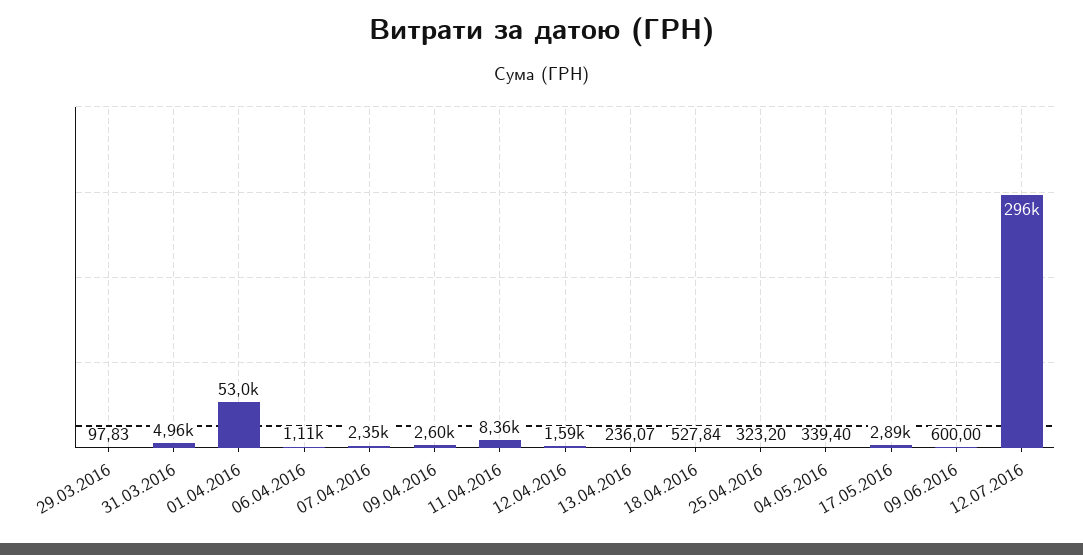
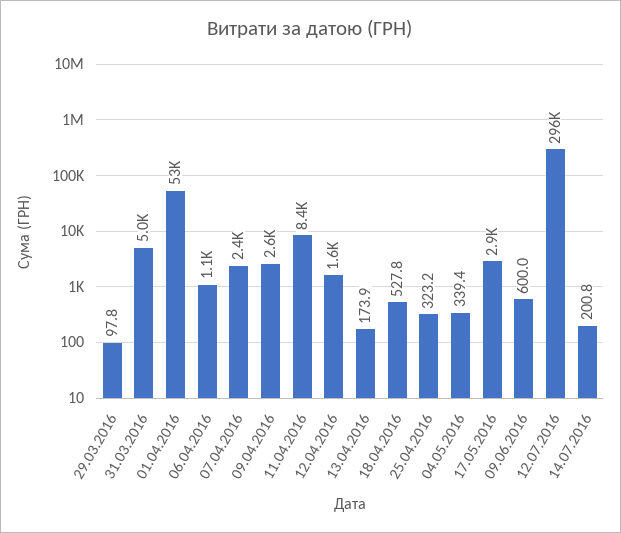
13.04.2016: 236.07 -> 173.9
14.07.2016: none -> 200.8

